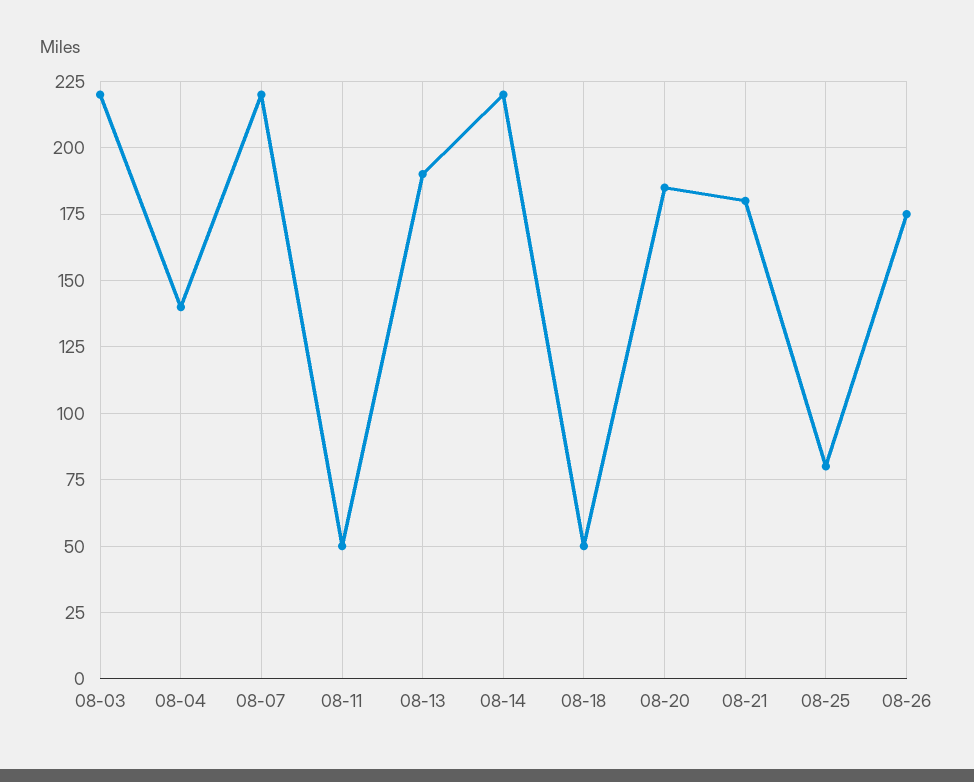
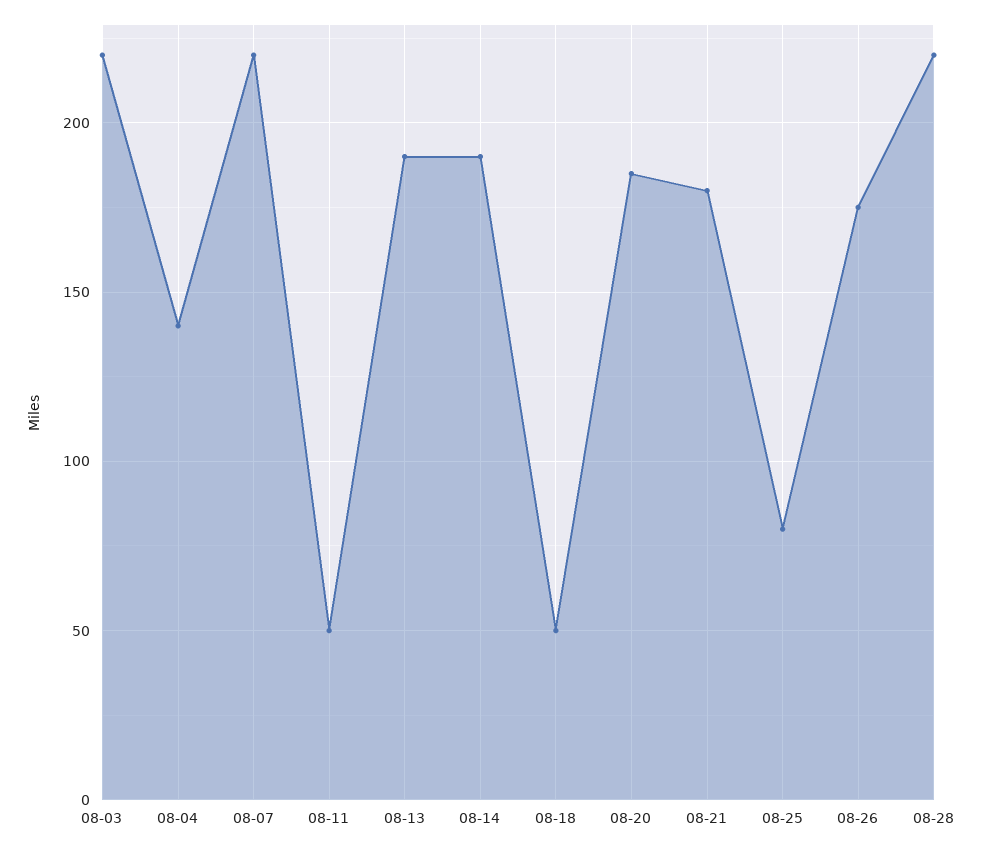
08-14: 220 -> 190
08-28: none -> 220

